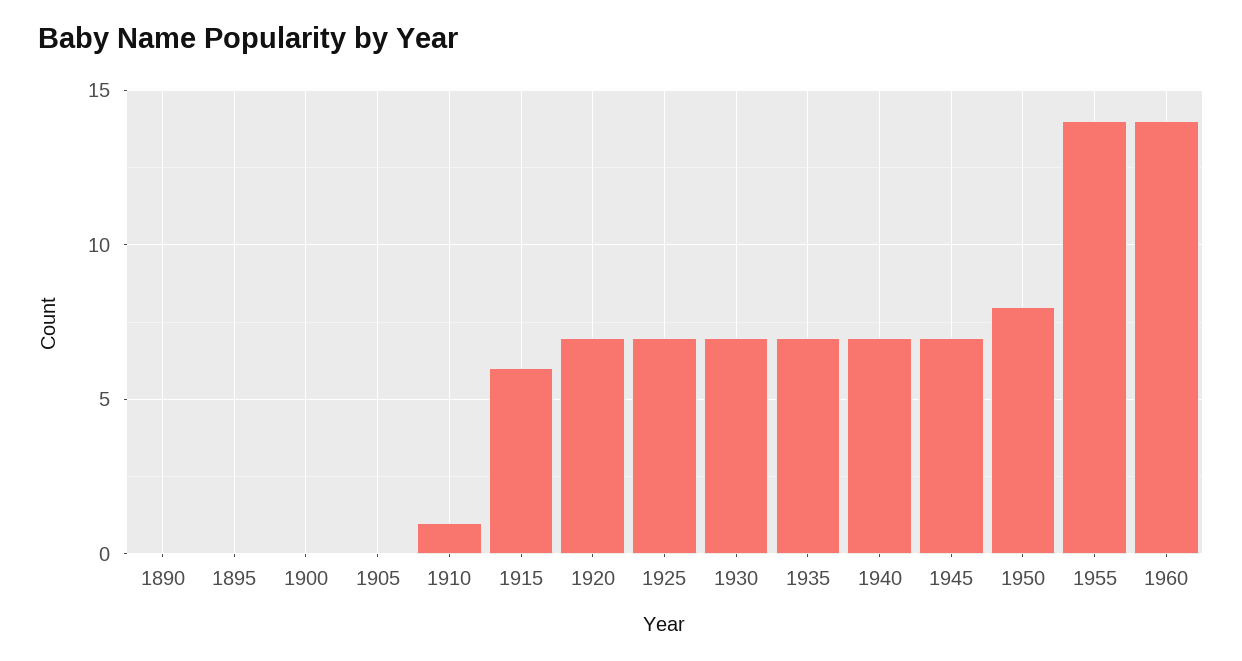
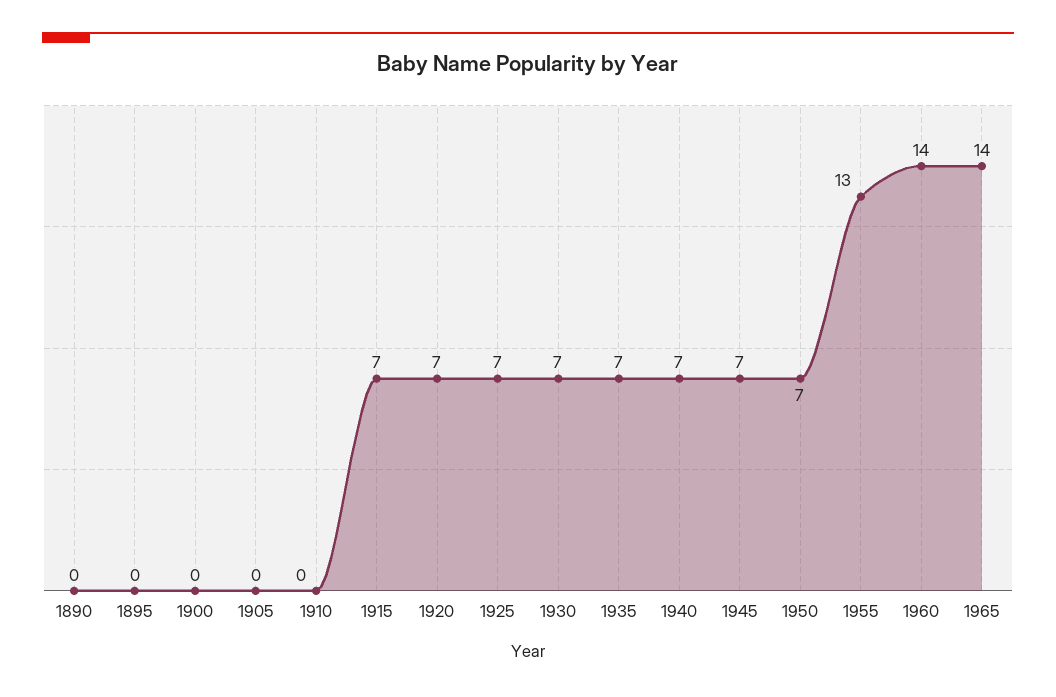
1910: 1 -> 0
1915: 6 -> 7
1950: 8 -> 7
1955: 14 -> 13
1965: none -> 14

